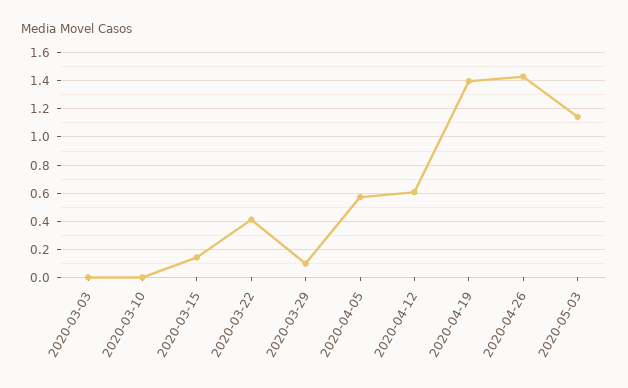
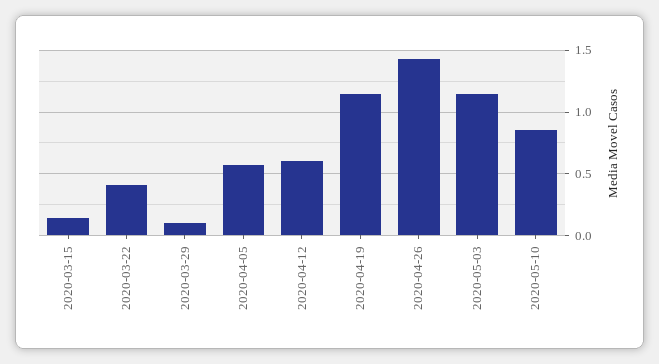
2020-03-03: 0 -> none
2020-03-10: 0 -> none
2020-04-19: 1.4 -> 1.15
2020-05-10: none -> 0.85

